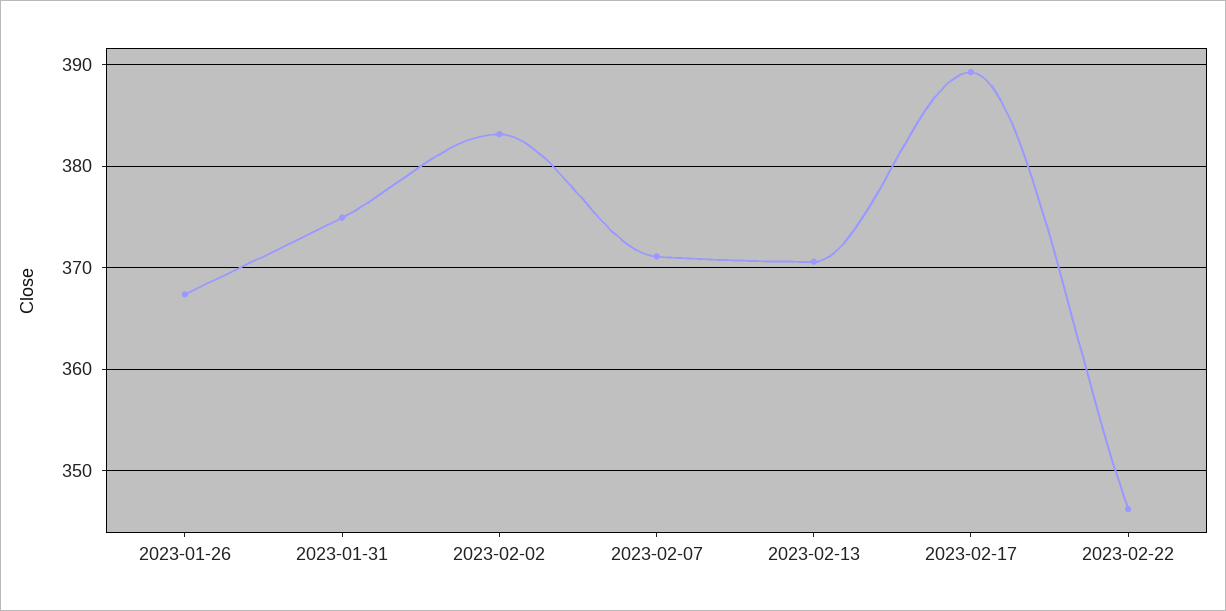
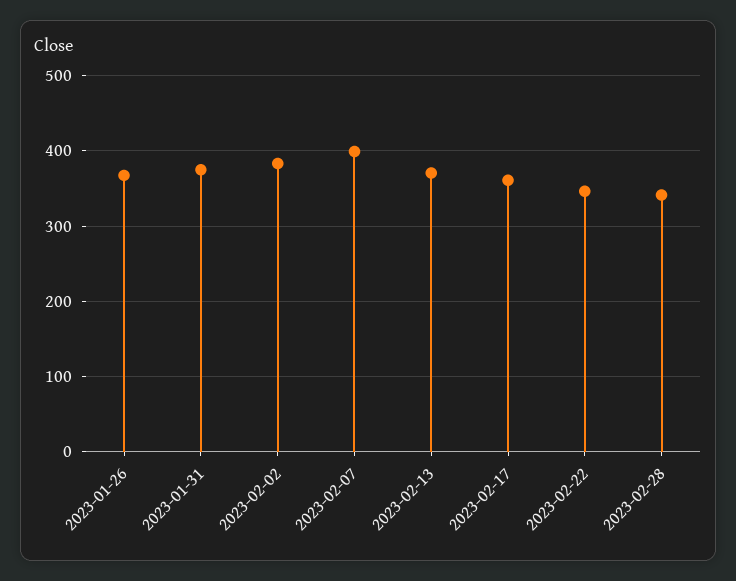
2023-02-07: 371 -> 400
2023-02-17: 389 -> 360
2023-02-28: none -> 340

